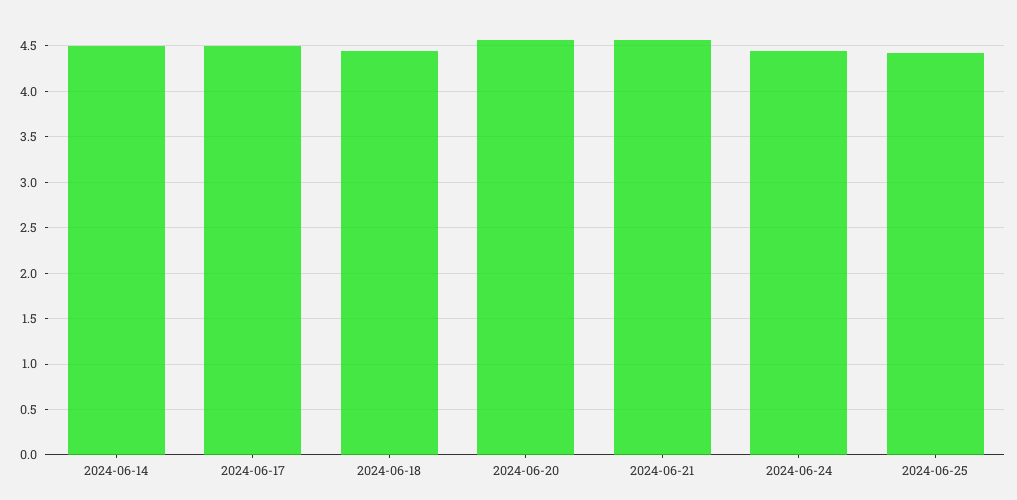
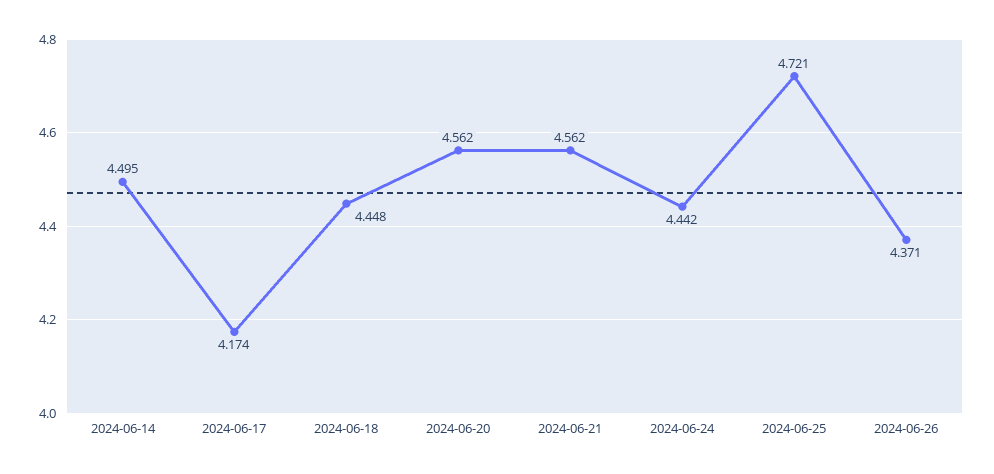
2024-06-17: 4.5 -> 4.174
2024-06-25: 4.4 -> 4.721
2024-06-26: none -> 4.371

